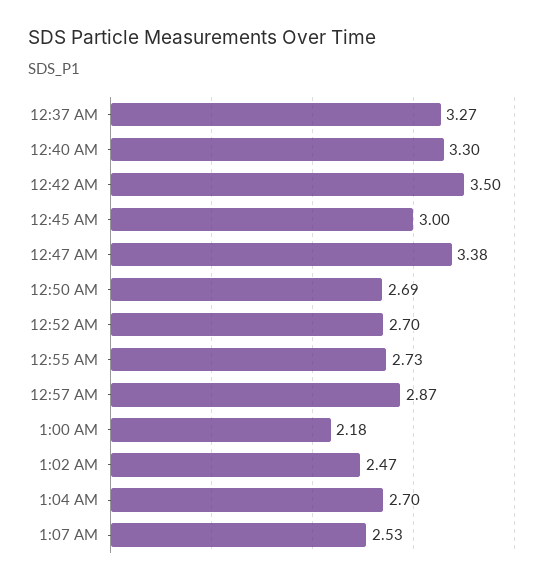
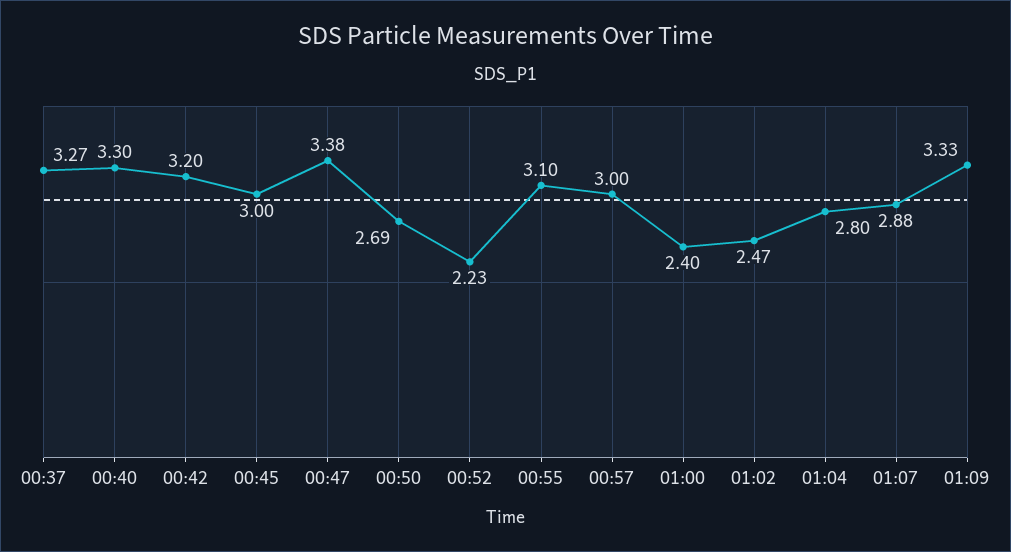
12:42 AM: 3.5 -> 3.2
12:52 AM: 2.7 -> 2.23
12:55 AM: 2.73 -> 3.1
12:57 AM: 2.87 -> 3
1:00 AM: 2.18 -> 2.4
1:04 AM: 2.7 -> 2.8
1:07 AM: 2.53 -> 2.88
01:09: none -> 3.33

